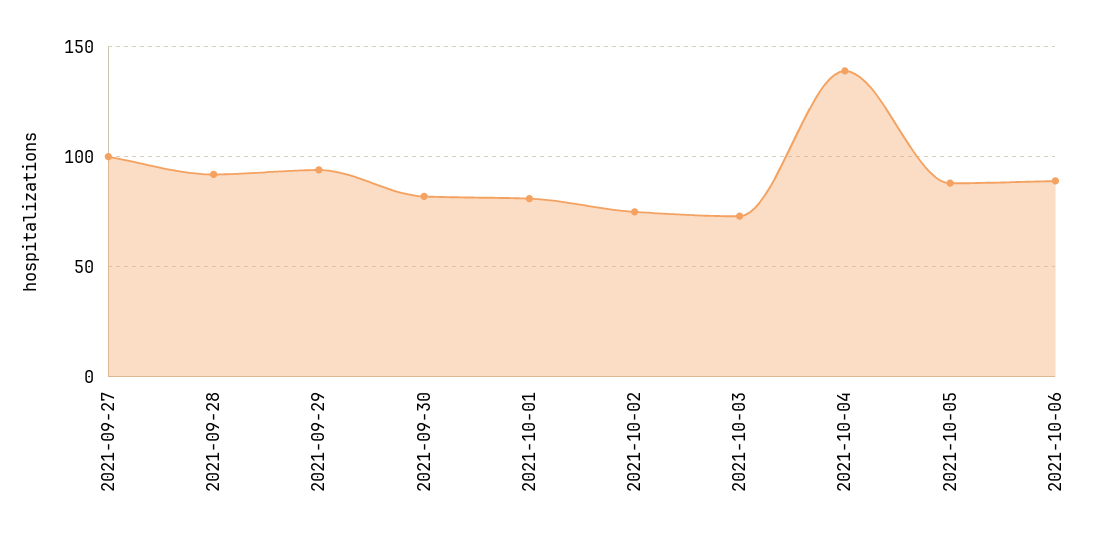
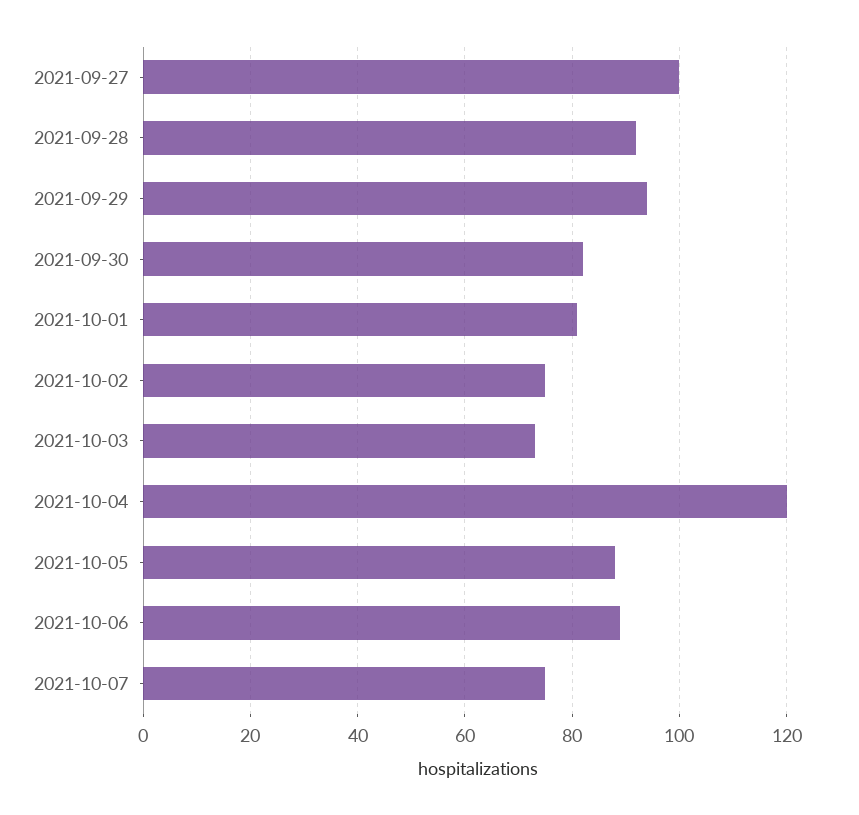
2021-10-04: 140 -> 120
2021-10-07: none -> 75

